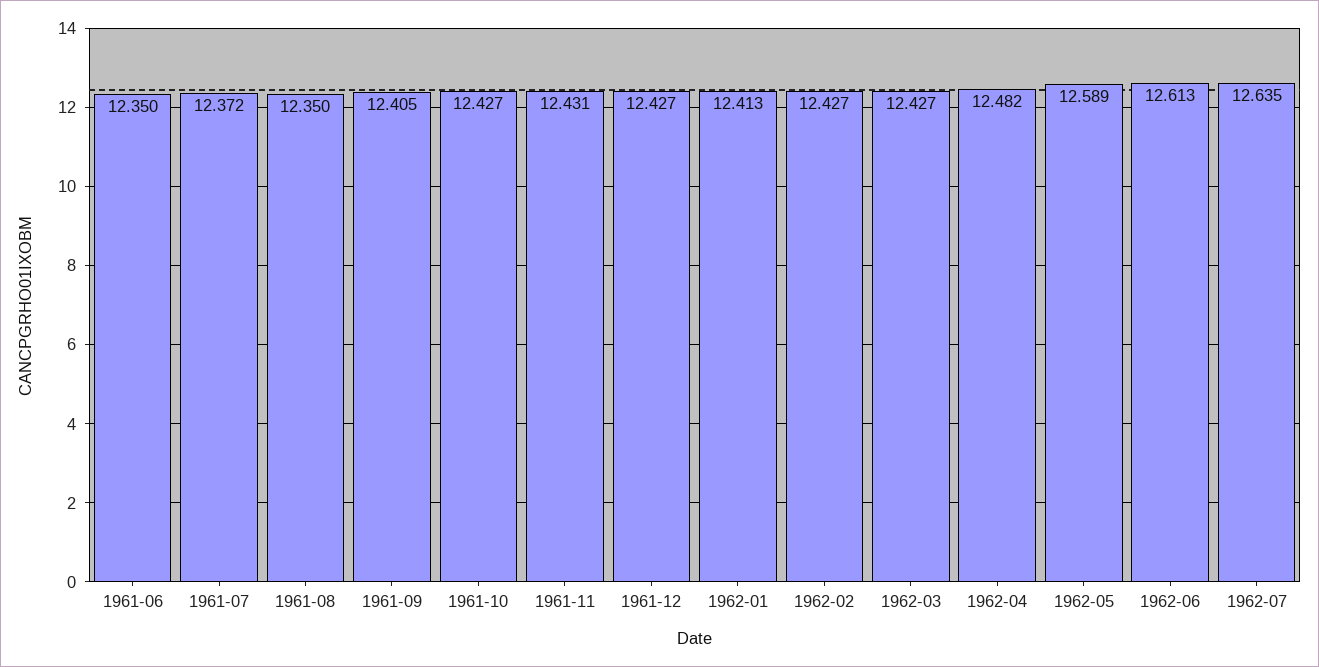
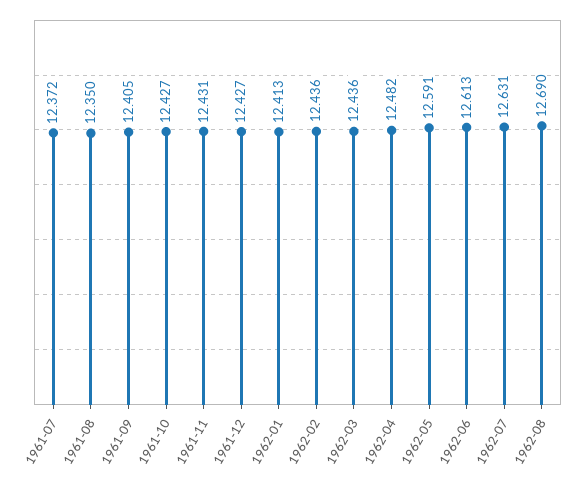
1961-06: 12.35 -> none
1962-02: 12.427 -> 12.436
1962-03: 12.427 -> 12.436
1962-05: 12.589 -> 12.591
1962-07: 12.635 -> 12.631
1962-08: none -> 12.69

